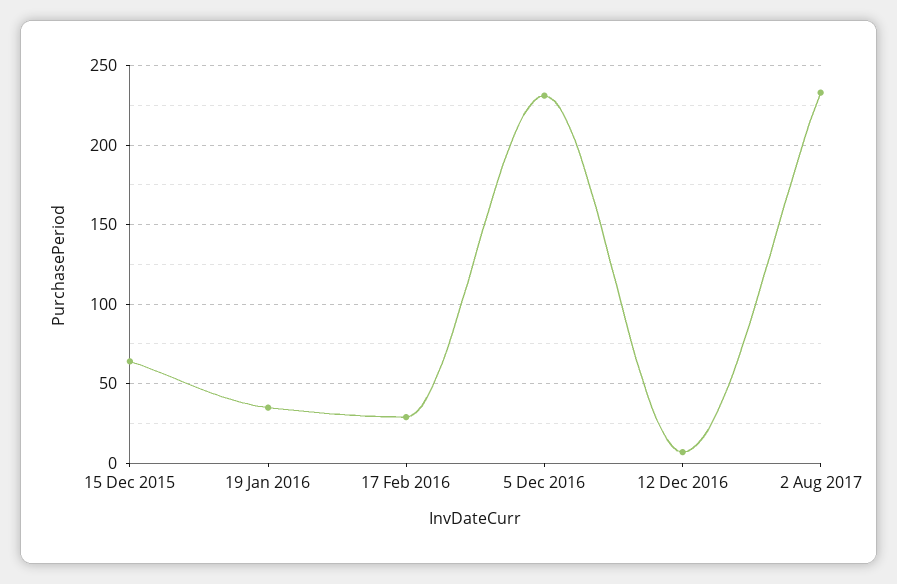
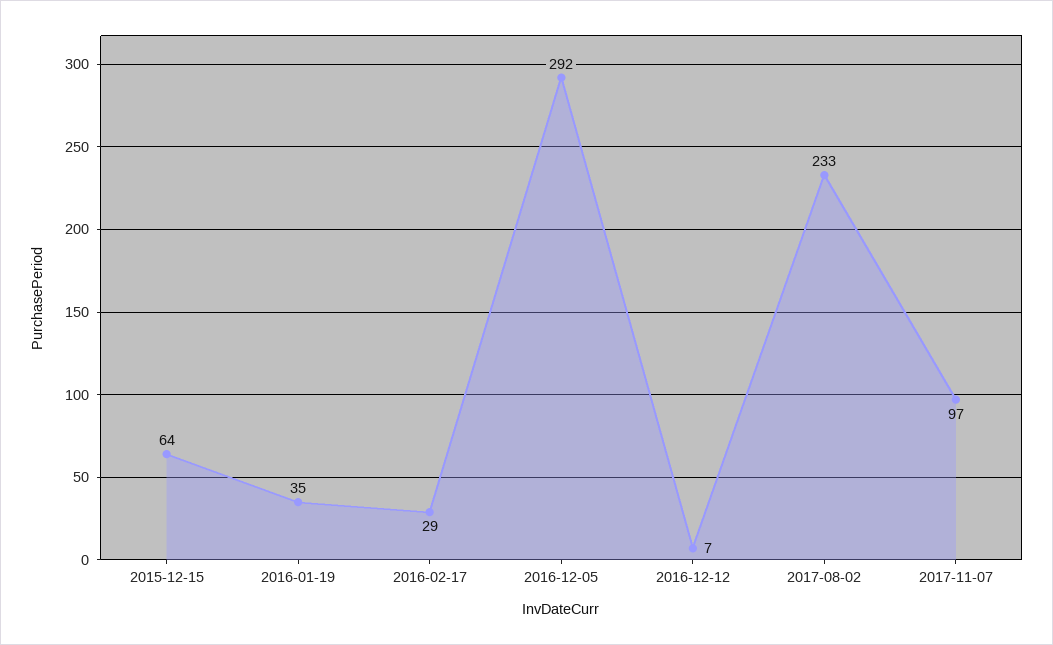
5 Dec 2016: 230 -> 292
2017-11-07: none -> 97

